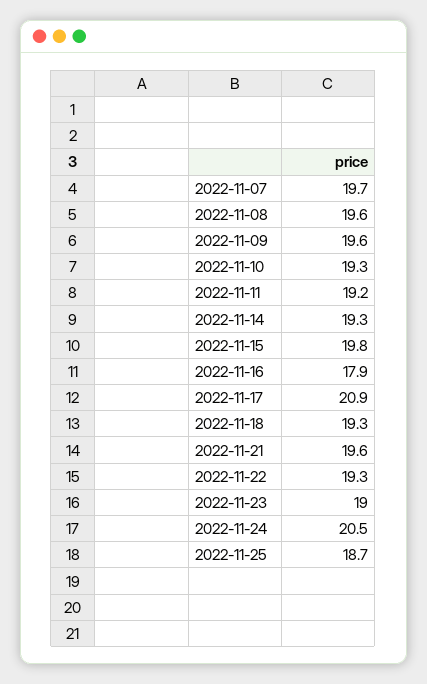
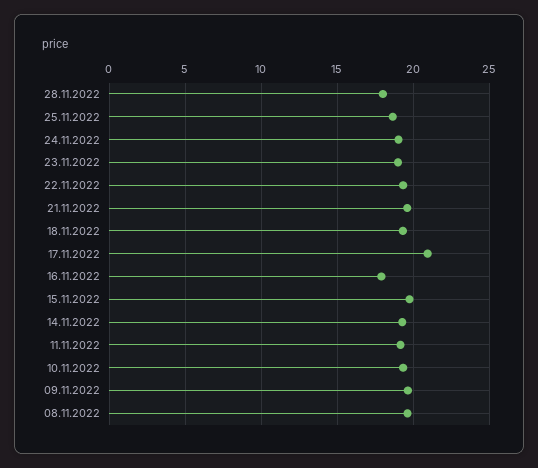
2022-11-07: 19.7 -> none
2022-11-24: 20.5 -> 19
28.11.2022: none -> 18

